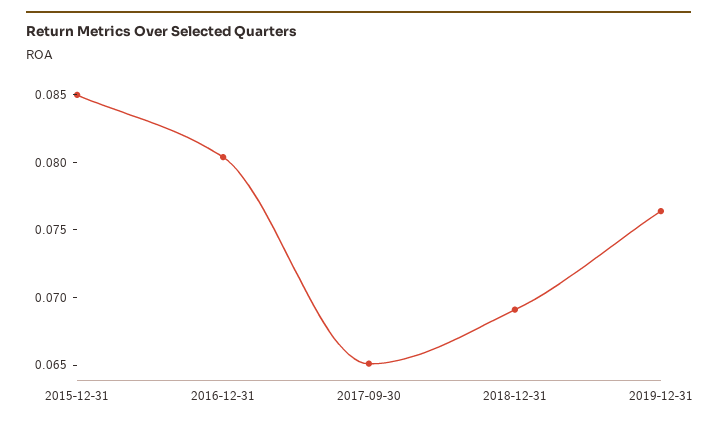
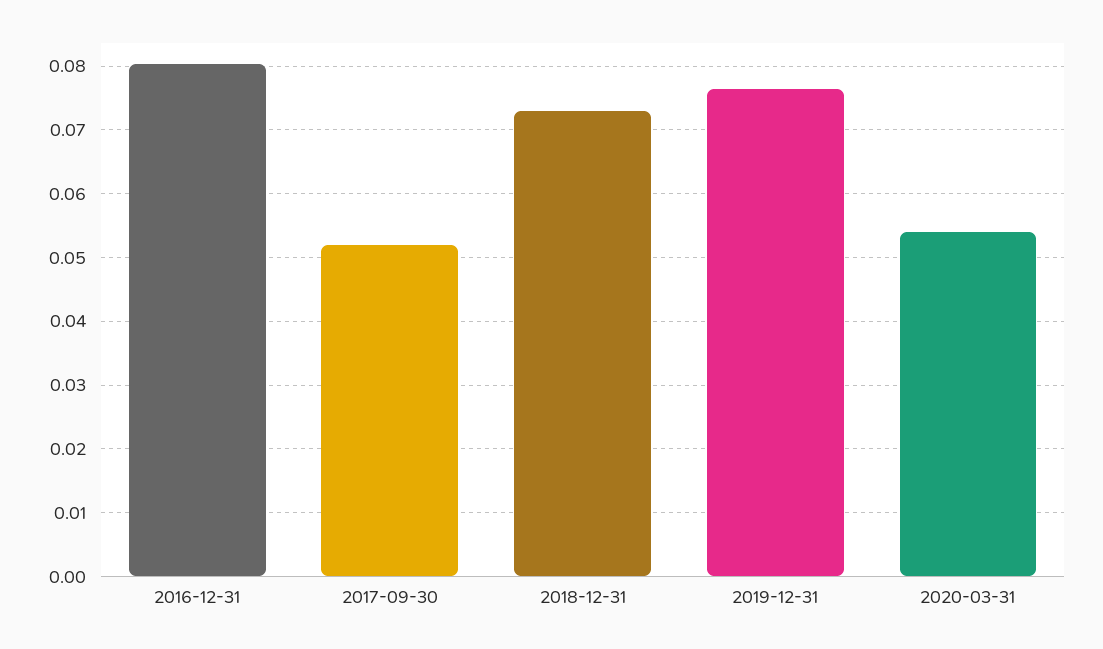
2015-12-31: 0.085 -> none
2017-09-30: 0.065 -> 0.052
2018-12-31: 0.069 -> 0.073
2020-03-31: none -> 0.054

